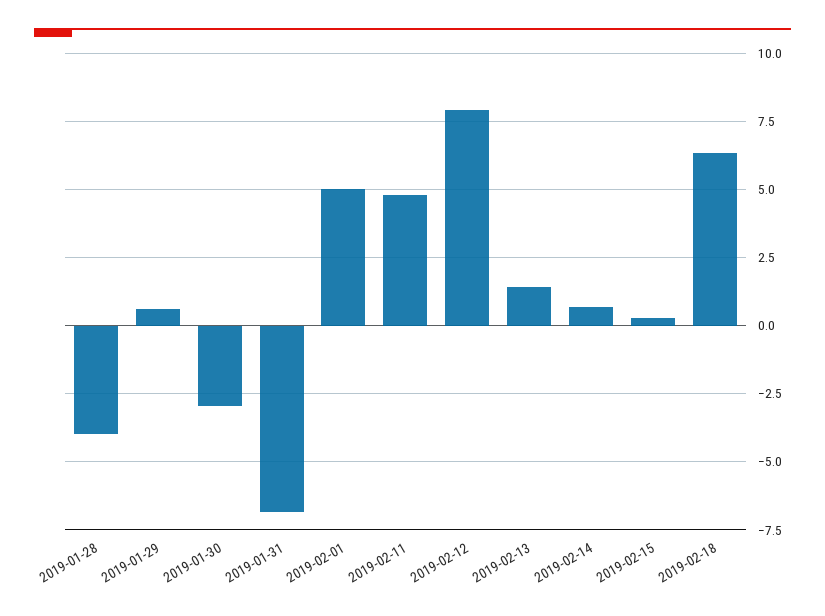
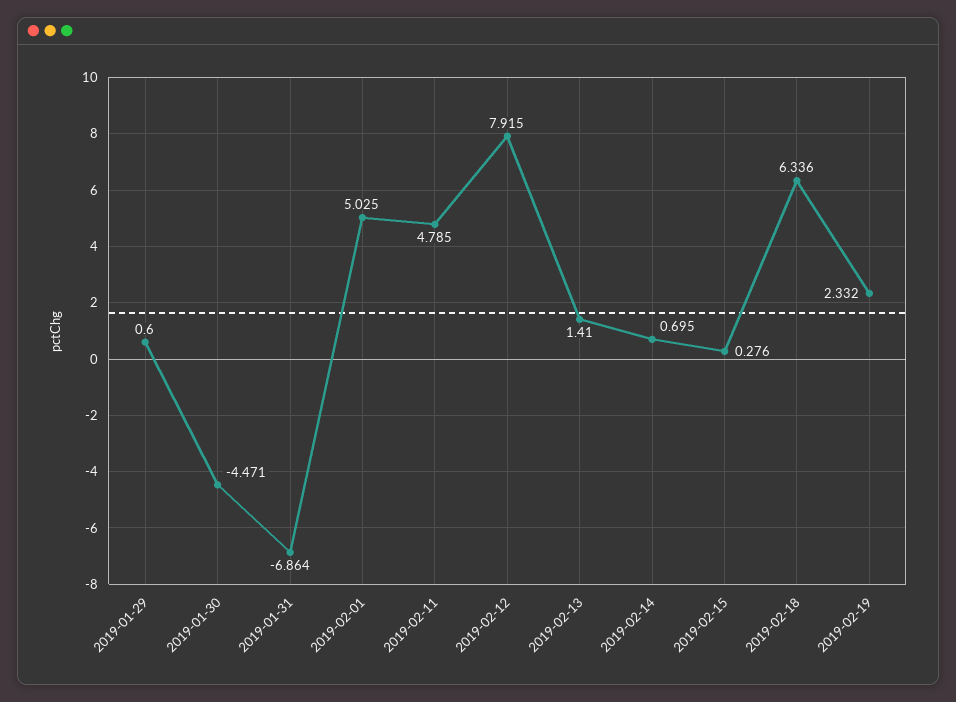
2019-01-28: -4 -> none
2019-01-30: -3 -> -4.471
2019-02-19: none -> 2.332

